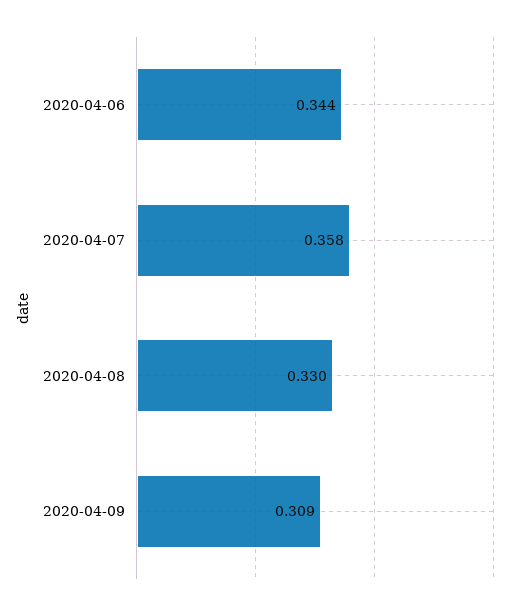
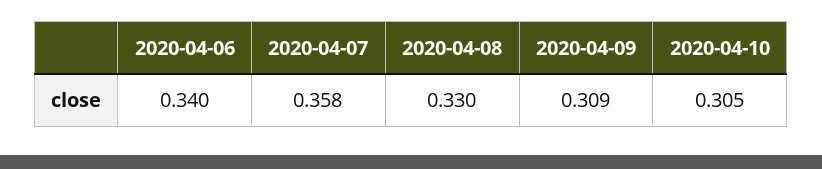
2020-04-06: 0.344 -> 0.34
2020-04-10: none -> 0.305

